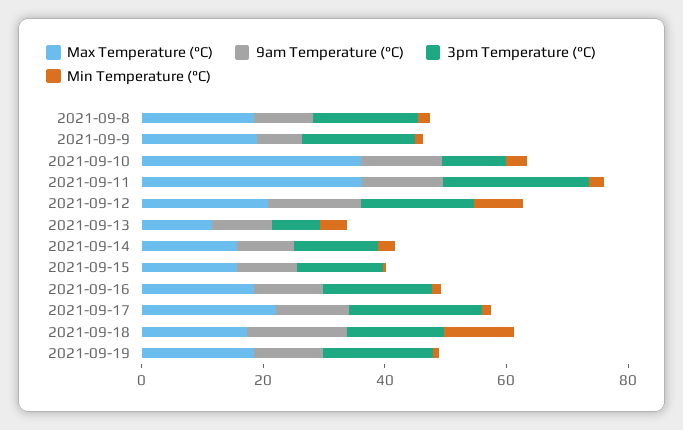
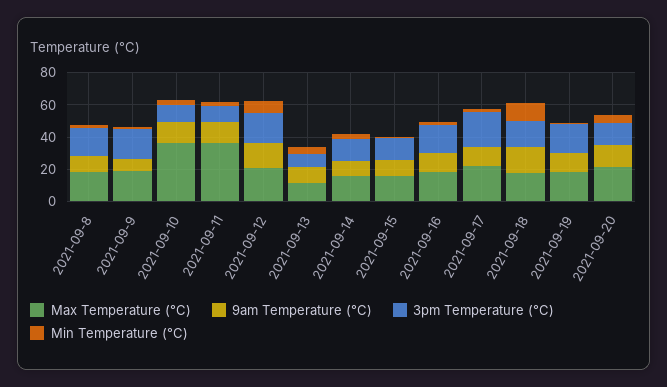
3pm Temperature (°C), 2021-09-11: 25 -> 10
Max Temperature (°C), 2021-09-20: none -> 20
9am Temperature (°C), 2021-09-20: none -> 15
3pm Temperature (°C), 2021-09-20: none -> 15
Min Temperature (°C), 2021-09-20: none -> 5

